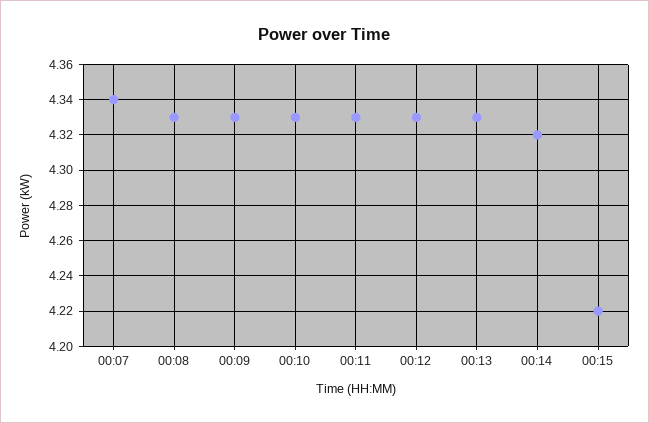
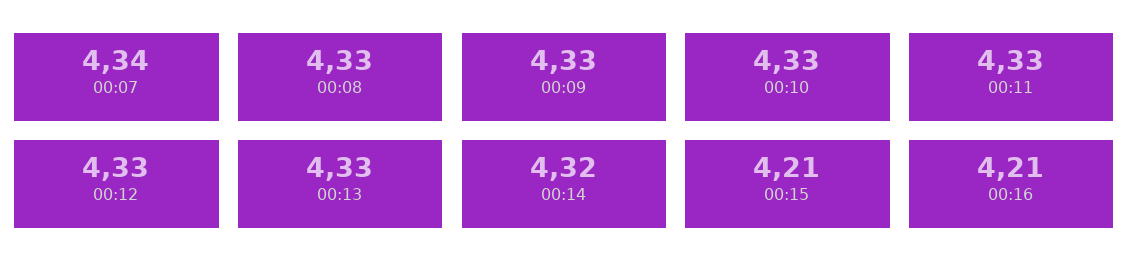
00:15: 4.22 -> 4.21
00:16: none -> 4.21

